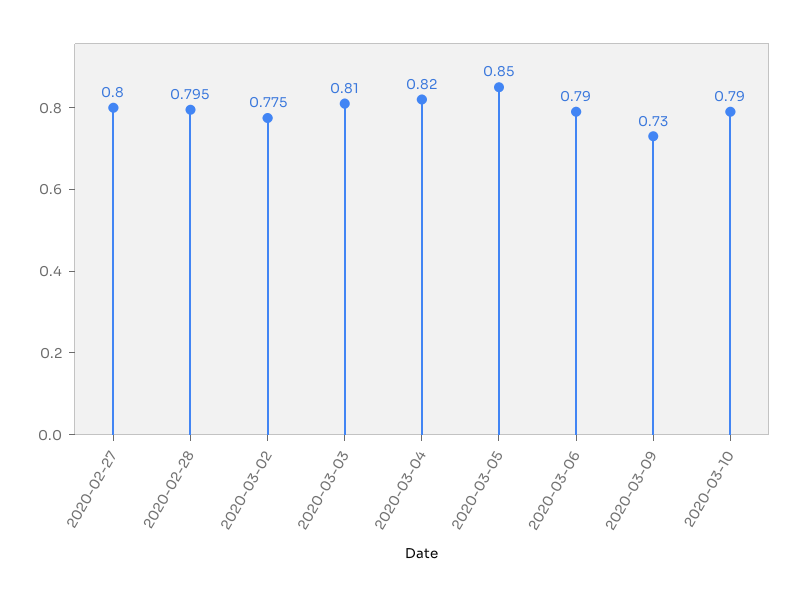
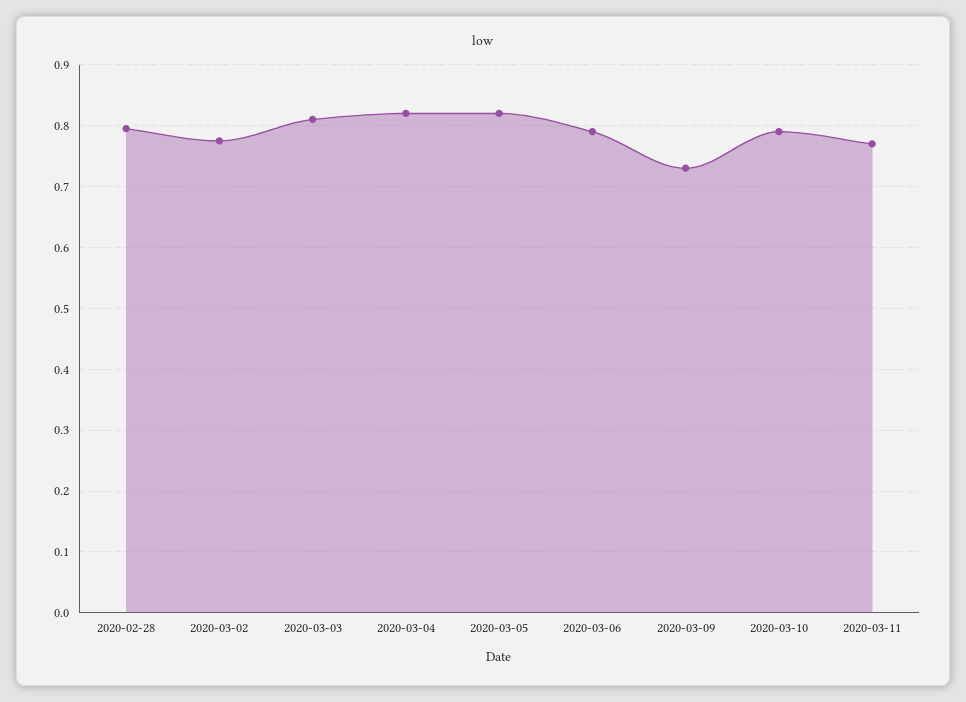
2020-02-27: 0.8 -> none
2020-03-05: 0.85 -> 0.82
2020-03-11: none -> 0.77

